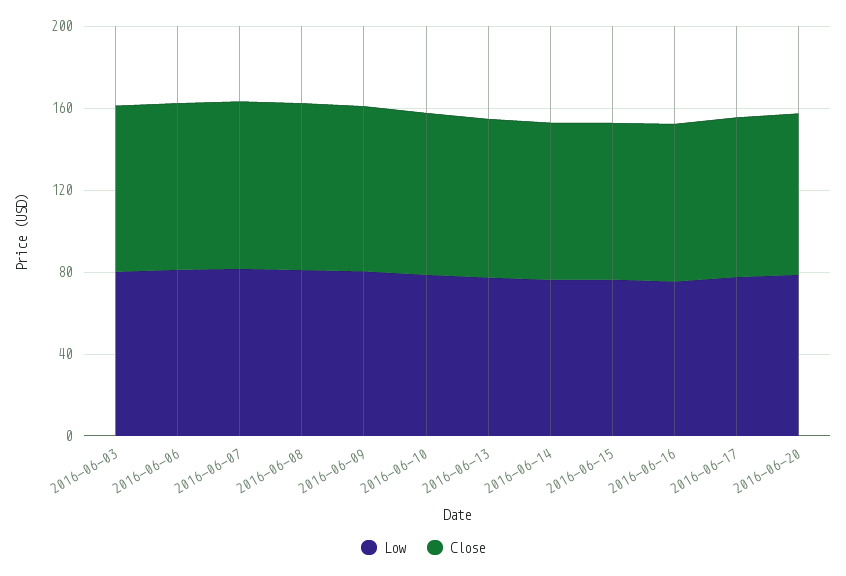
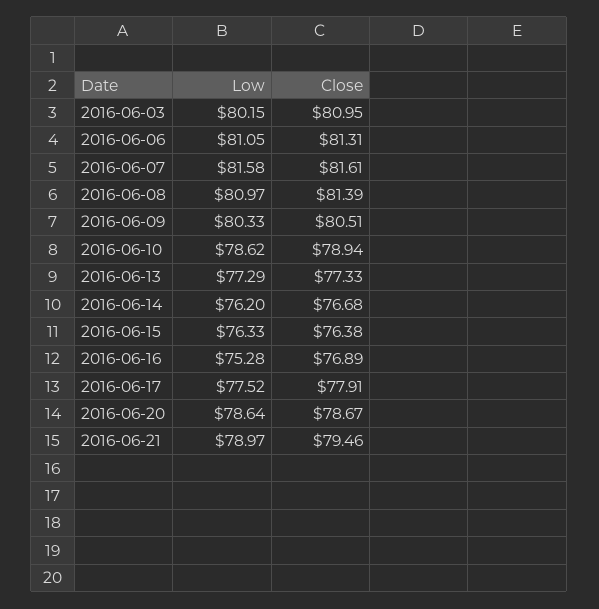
Low, 2016-06-21: none -> 78.97
Close, 2016-06-21: none -> 79.46

